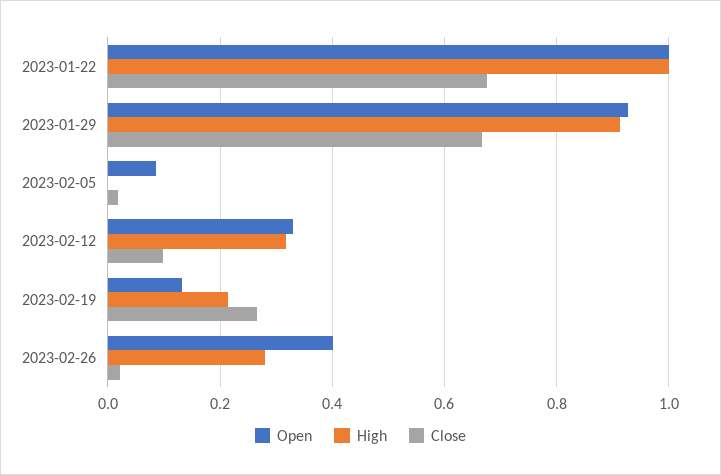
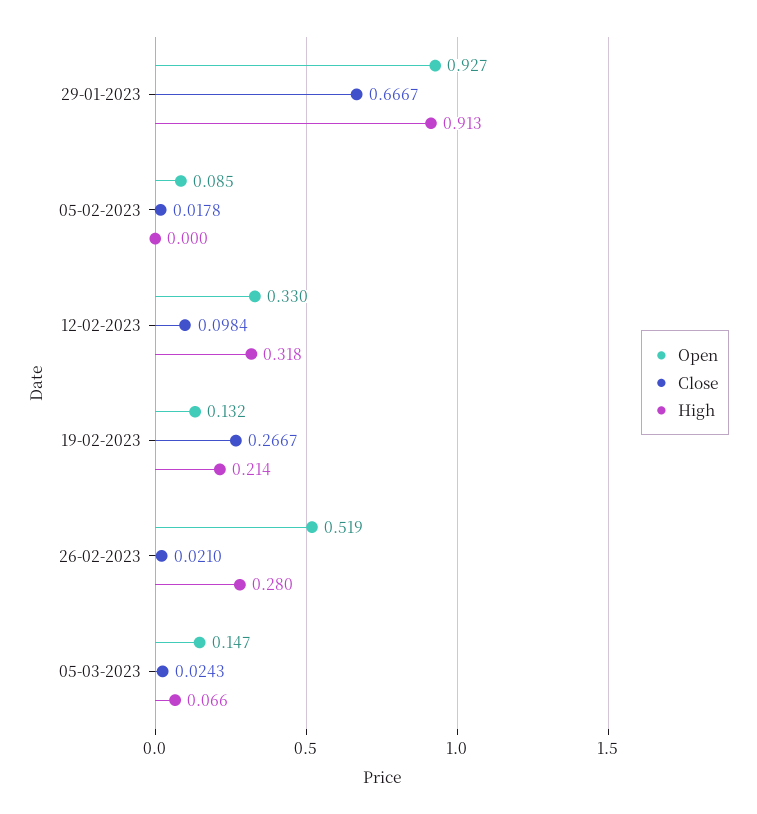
Open, 2023-01-22: 1 -> none
High, 2023-01-22: 1 -> none
Close, 2023-01-22: 0.68 -> none
Open, 2023-02-26: 0.4 -> 0.519
Open, 05-03-2023: none -> 0.147
Close, 05-03-2023: none -> 0.0243
High, 05-03-2023: none -> 0.066

